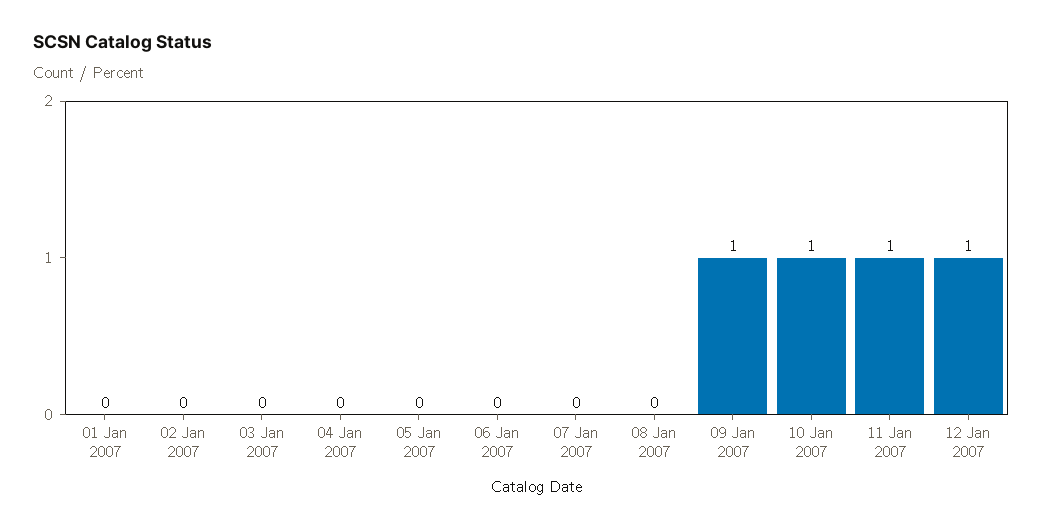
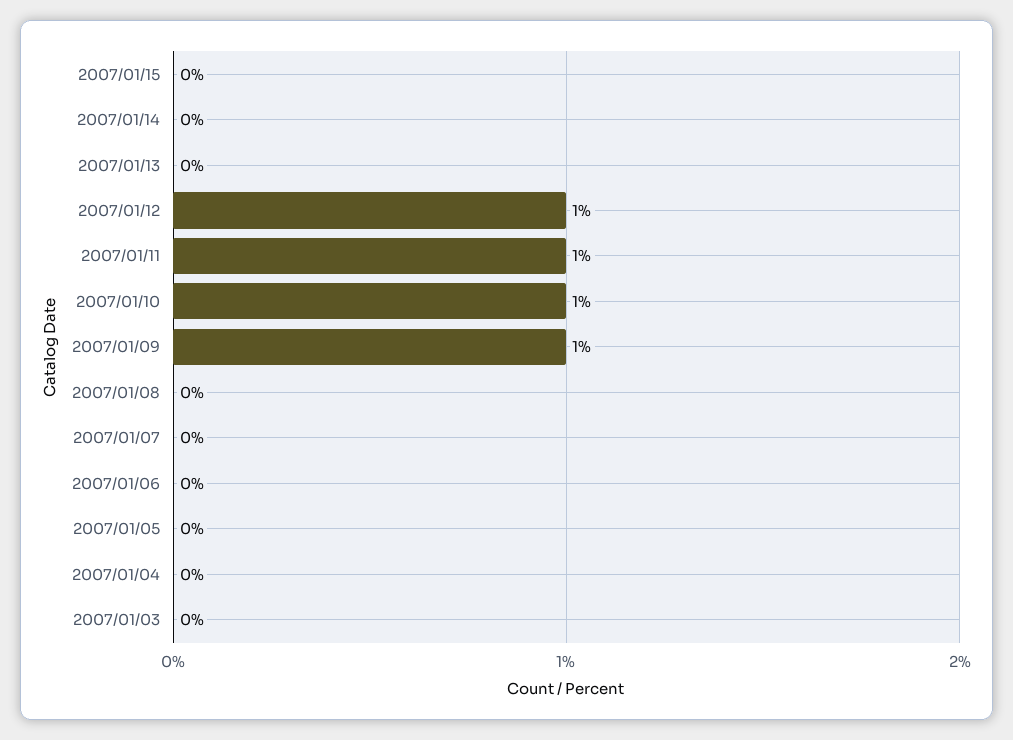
01 Jan 2007: 0 -> none
02 Jan 2007: 0 -> none
2007/01/15: none -> 0
2007/01/14: none -> 0
2007/01/13: none -> 0

